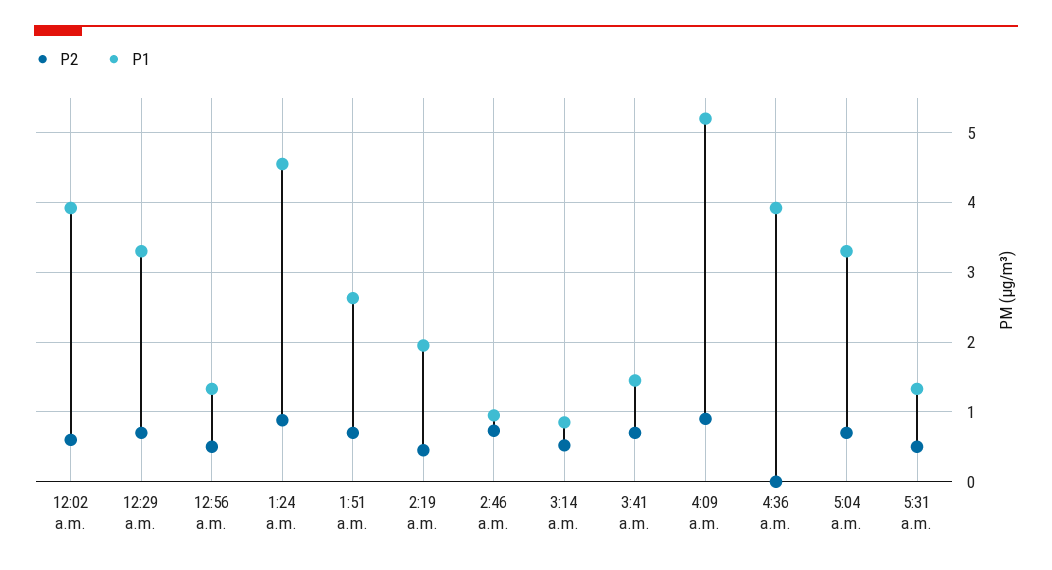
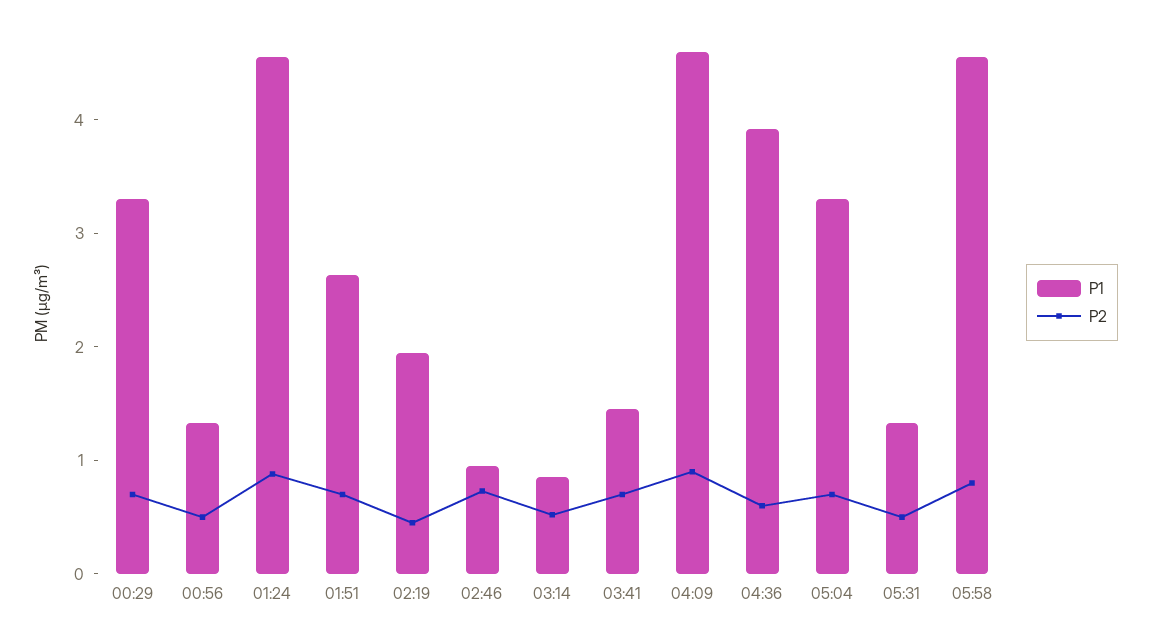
P2, 12:02 a.m.: 0.6 -> none
P1, 12:02 a.m.: 3.9 -> none
P1, 4:09 a.m.: 5.2 -> 4.6
P2, 4:36 a.m.: 0 -> 0.6
P1, 05:58: none -> 4.6
P2, 05:58: none -> 0.8

